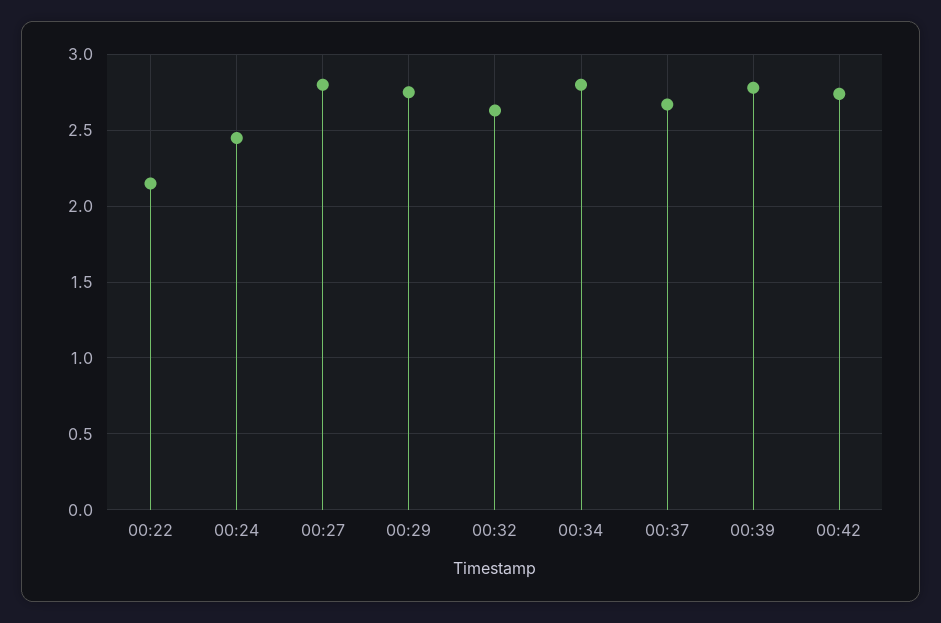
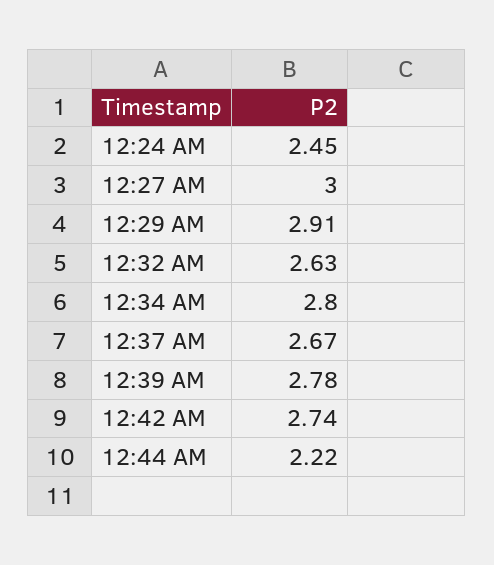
00:22: 2.15 -> none
00:27: 2.8 -> 3
00:29: 2.75 -> 2.91
12:44 AM: none -> 2.22

